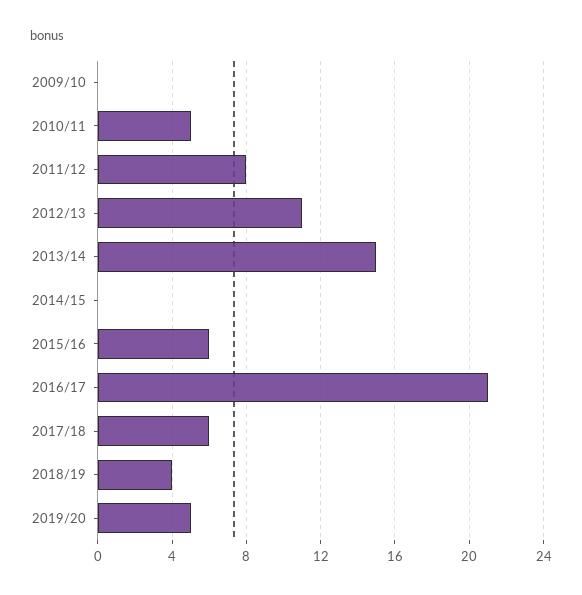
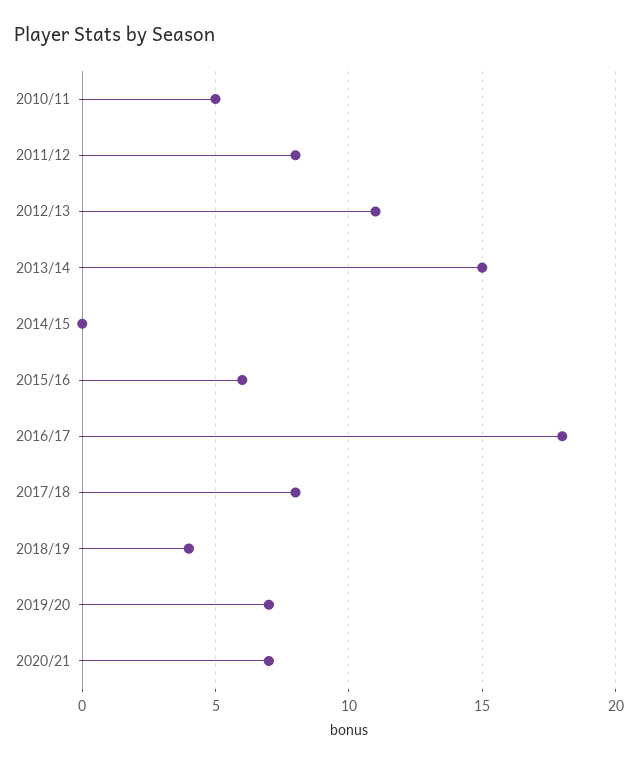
2009/10: 0 -> none
2016/17: 21 -> 18
2017/18: 6 -> 8
2019/20: 5 -> 7
2020/21: none -> 7

